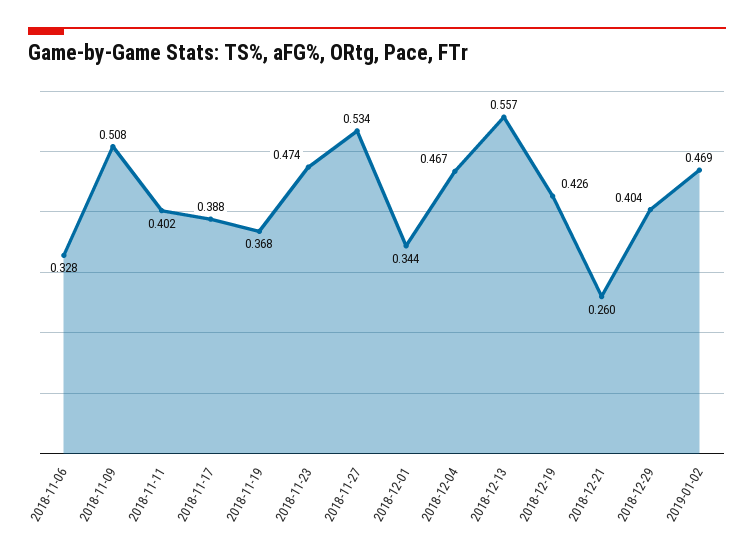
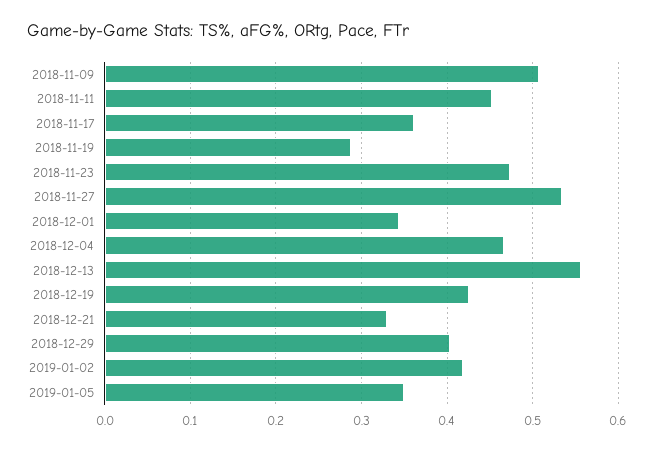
2018-11-06: 0.328 -> none
2018-11-11: 0.402 -> 0.45
2018-11-17: 0.388 -> 0.36
2018-11-19: 0.368 -> 0.29
2018-12-21: 0.26 -> 0.33
2019-01-02: 0.469 -> 0.42
2019-01-05: none -> 0.35

